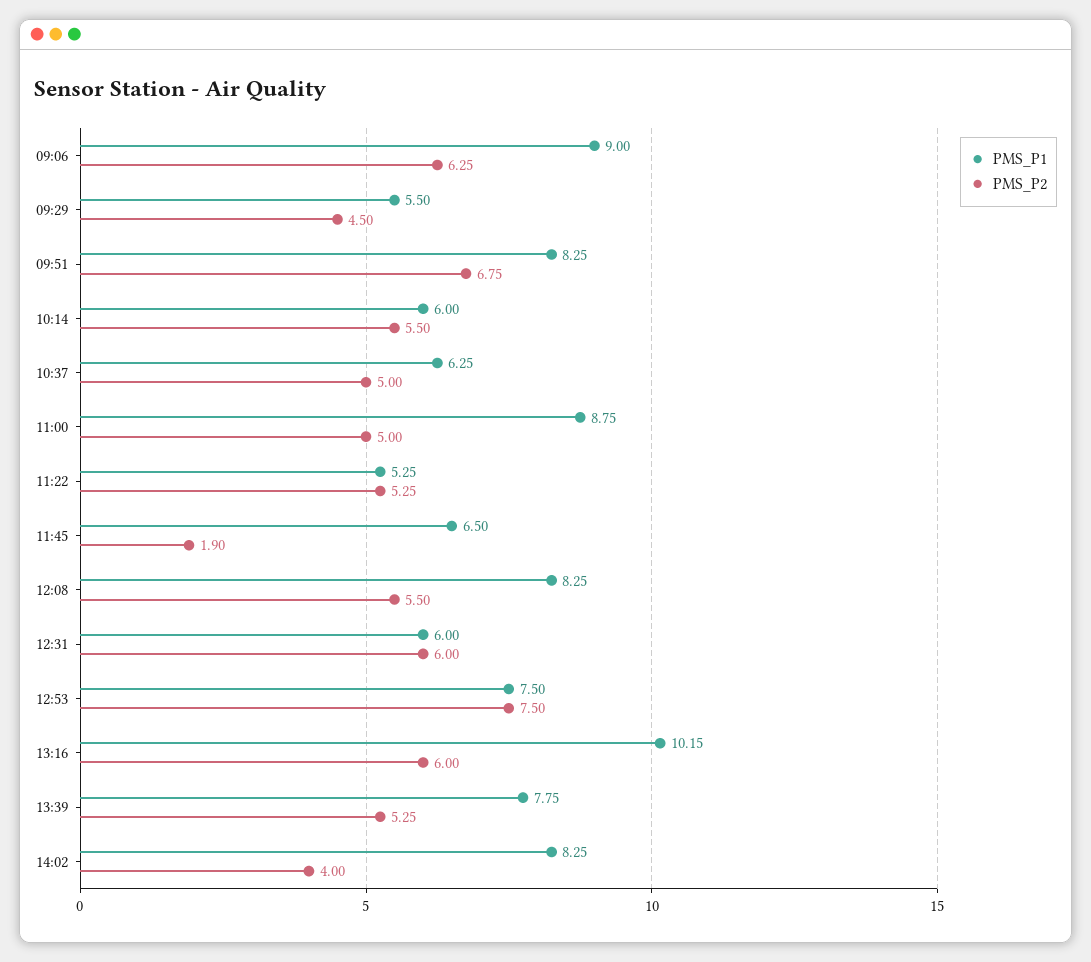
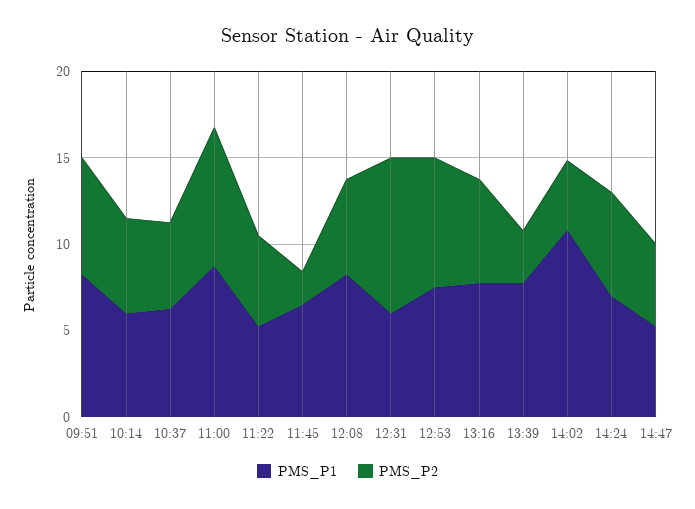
PMS_P1, 09:06: 9 -> none
PMS_P2, 09:06: 6.25 -> none
PMS_P1, 09:29: 5.5 -> none
PMS_P2, 09:29: 4.5 -> none
PMS_P2, 11:00: 5 -> 8
PMS_P2, 12:31: 6 -> 9
PMS_P1, 13:16: 10.15 -> 8
PMS_P2, 13:39: 5.25 -> 3
PMS_P1, 14:02: 8.25 -> 11
PMS_P1, 14:24: none -> 7
PMS_P2, 14:24: none -> 6
PMS_P1, 14:47: none -> 5
PMS_P2, 14:47: none -> 5

